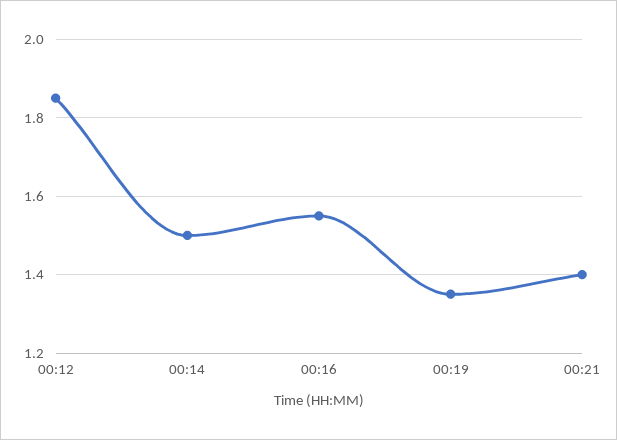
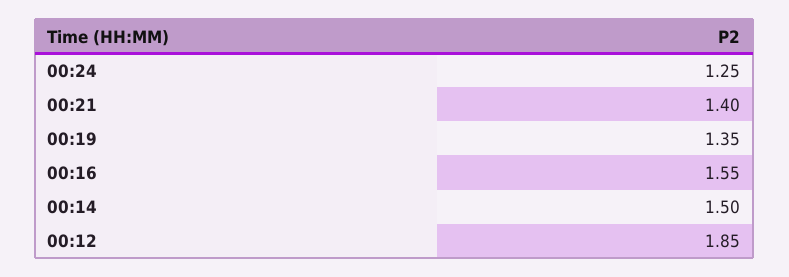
00:24: none -> 1.25

